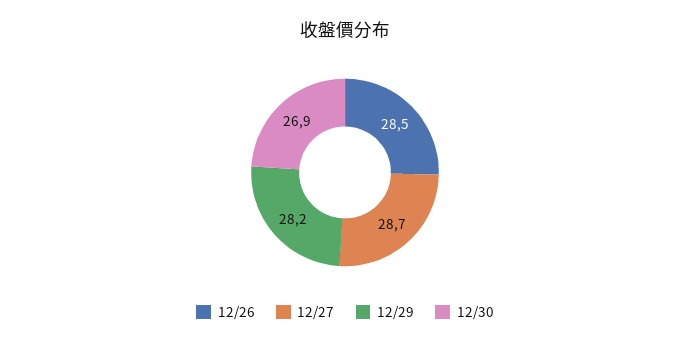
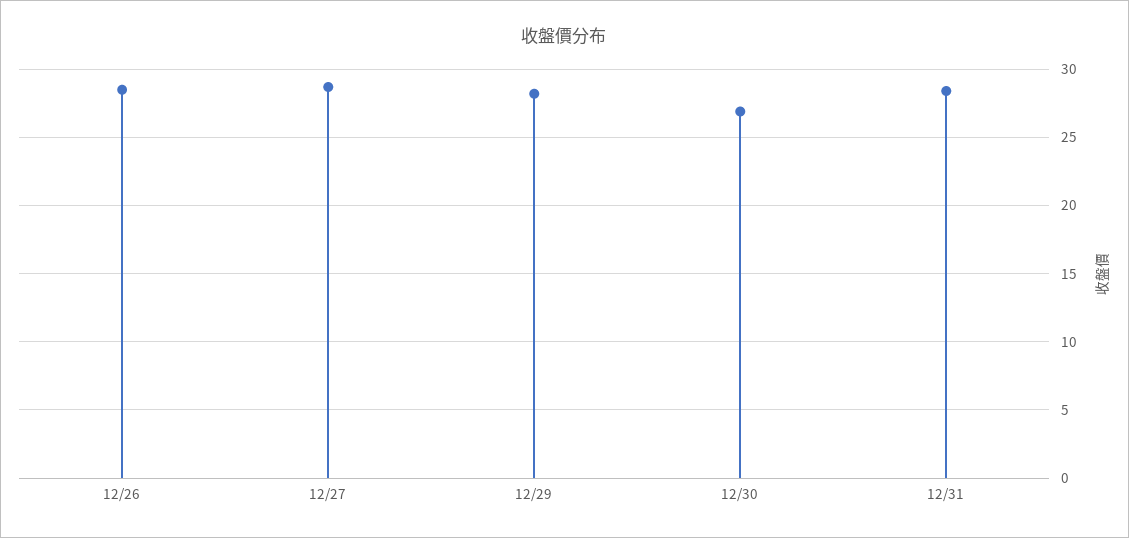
12/31: none -> 28.5

